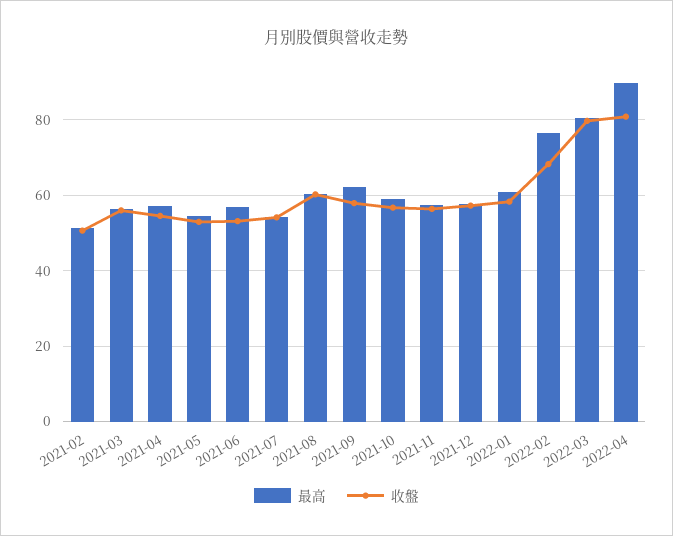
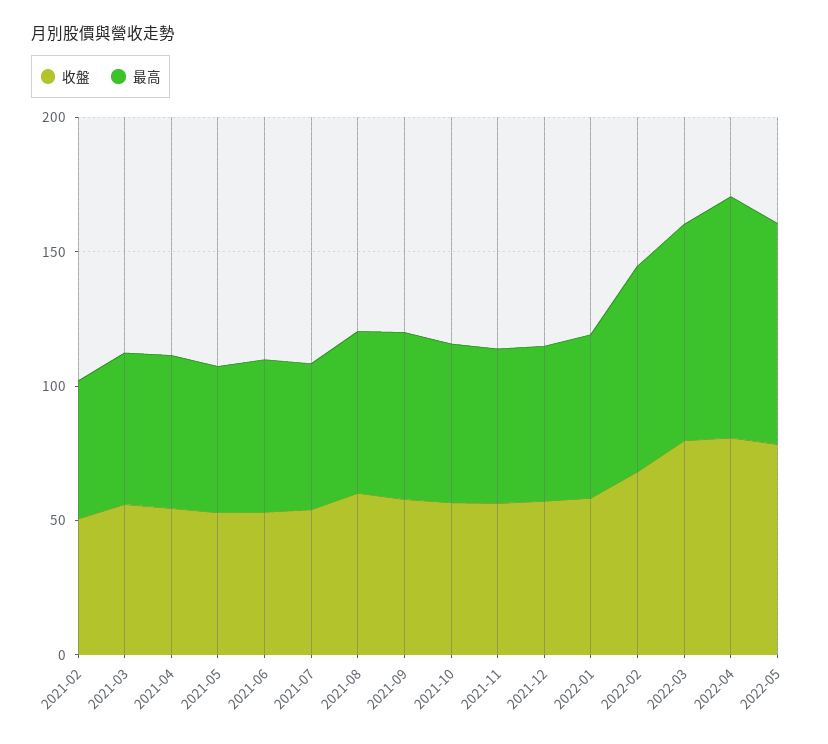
收盤, 2022-05: none -> 80
最高, 2022-05: none -> 80

